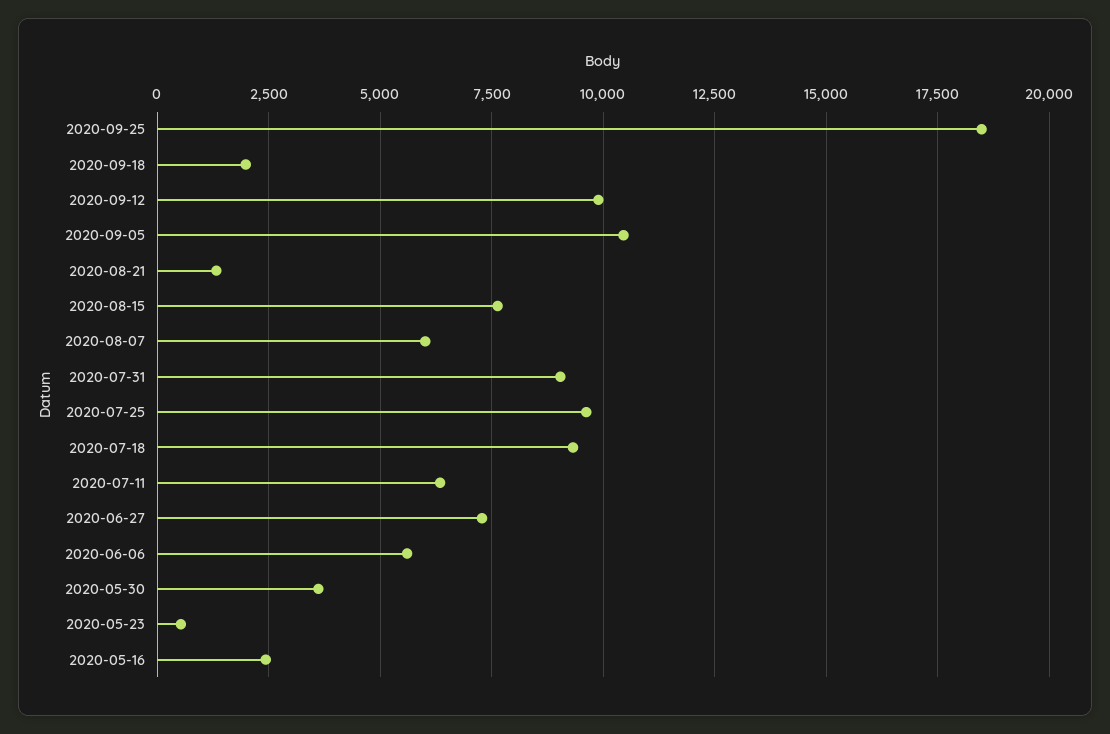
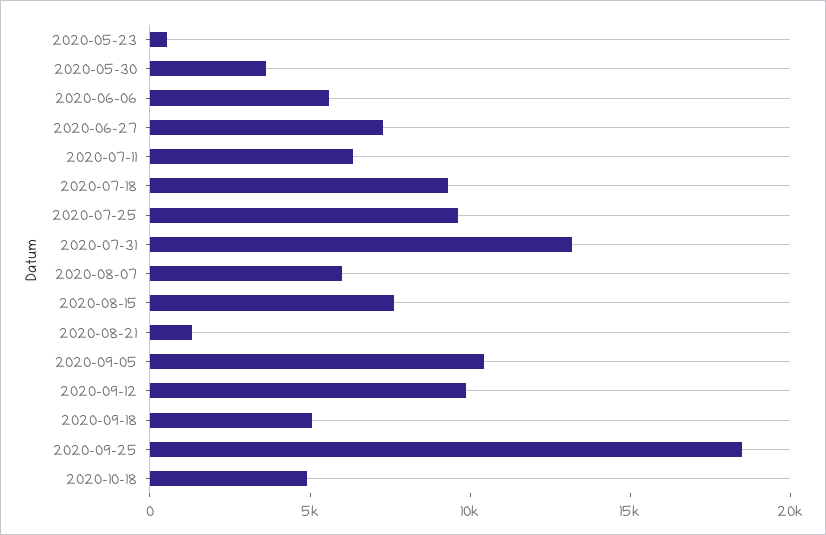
2020-09-18: 2000 -> 5000
2020-07-31: 9000 -> 13000
2020-05-16: 2500 -> none
2020-10-18: none -> 5000

